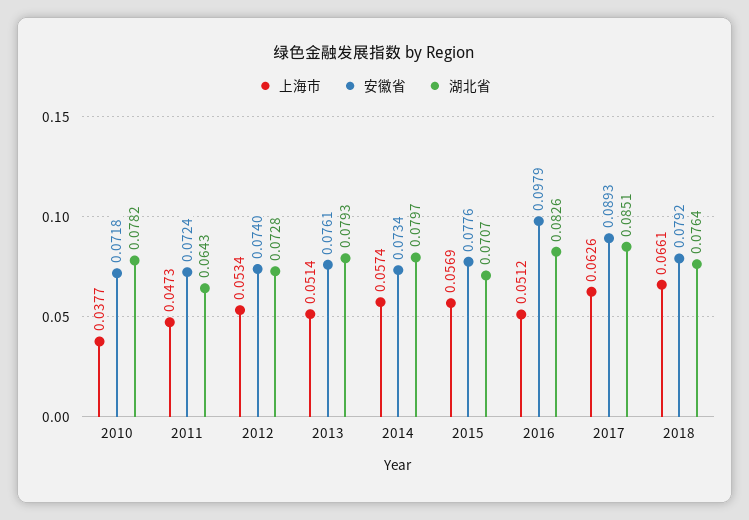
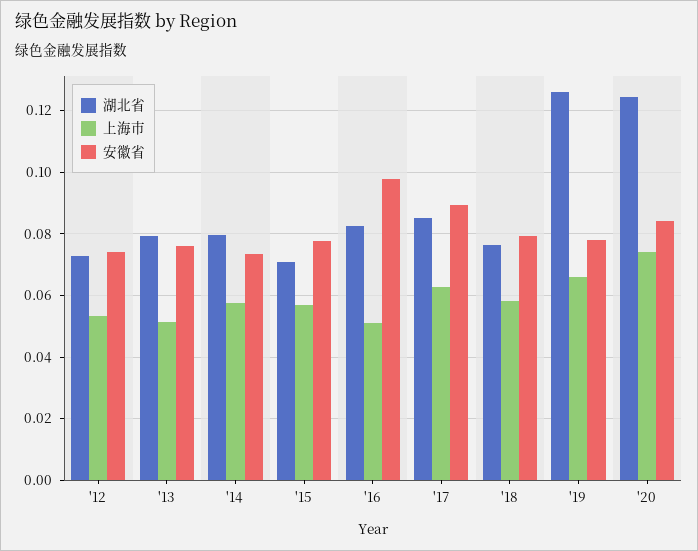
上海市, 2010: 0.0377 -> none
安徽省, 2010: 0.0718 -> none
湖北省, 2010: 0.0782 -> none
上海市, 2011: 0.0473 -> none
安徽省, 2011: 0.0724 -> none
湖北省, 2011: 0.0643 -> none
上海市, 2018: 0.0661 -> 0.058
湖北省, '19: none -> 0.126
上海市, '19: none -> 0.066
安徽省, '19: none -> 0.078
湖北省, '20: none -> 0.124
上海市, '20: none -> 0.074
安徽省, '20: none -> 0.084

